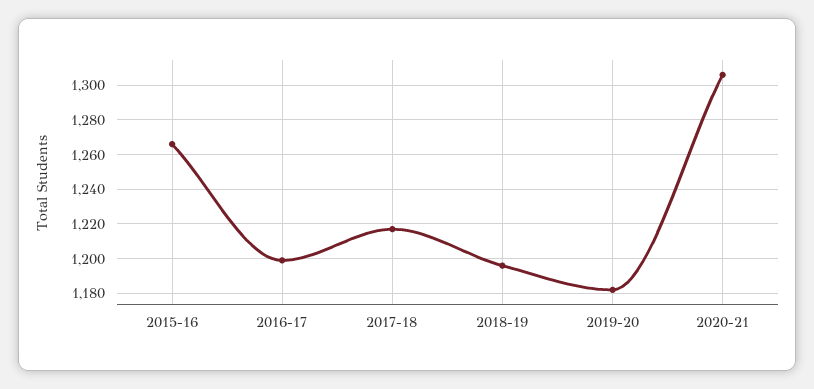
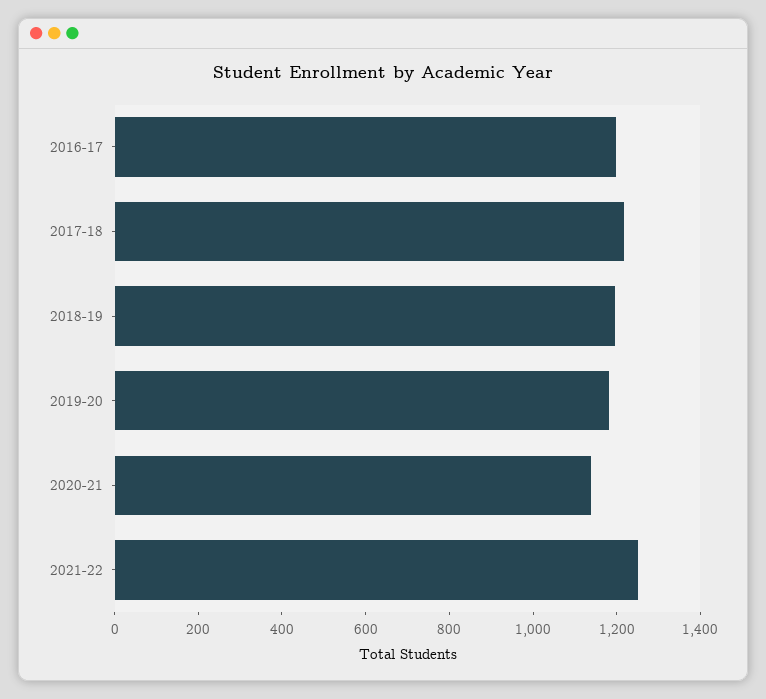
2015-16: 1265 -> none
2020-21: 1305 -> 1150
2021-22: none -> 1250

